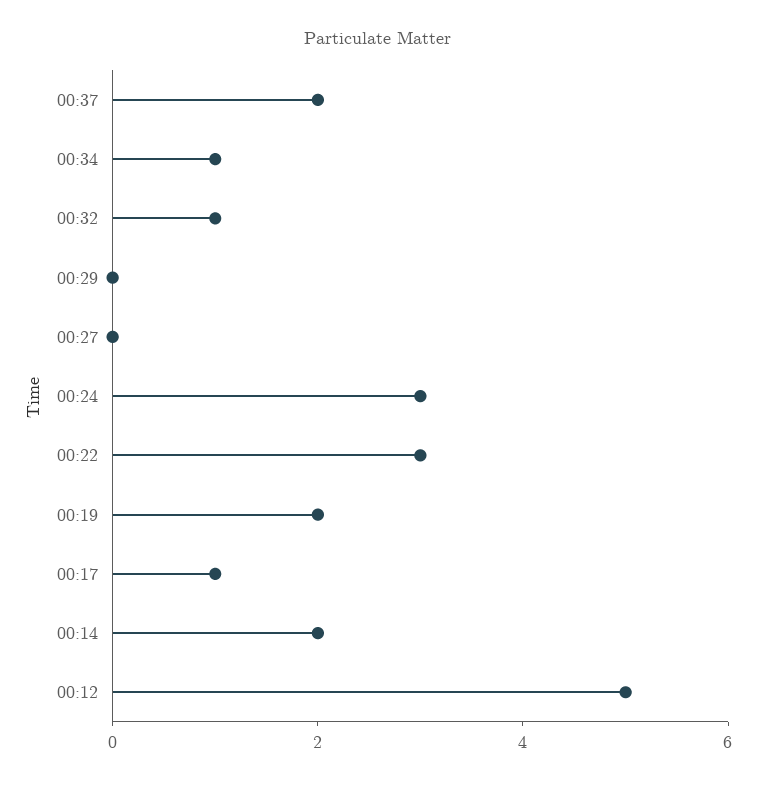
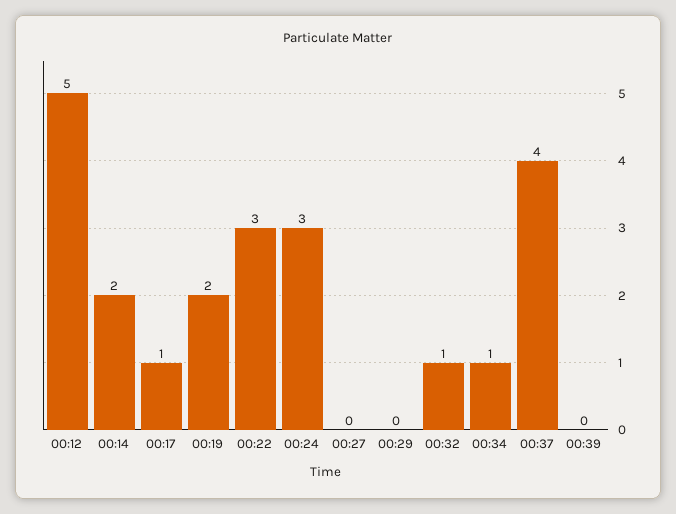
00:37: 2 -> 4
00:39: none -> 0

